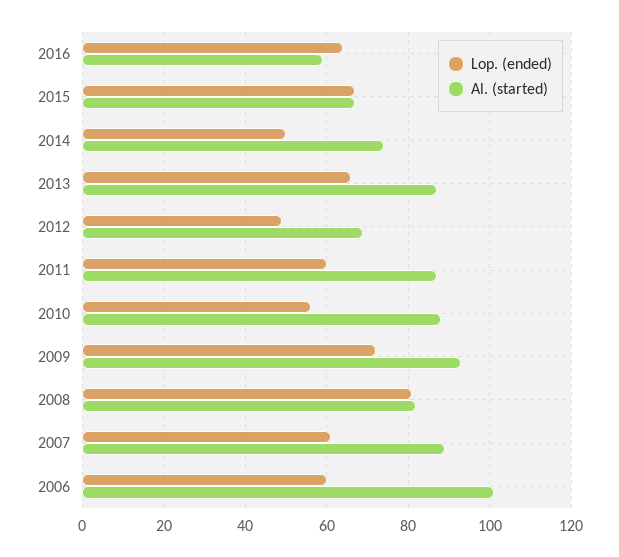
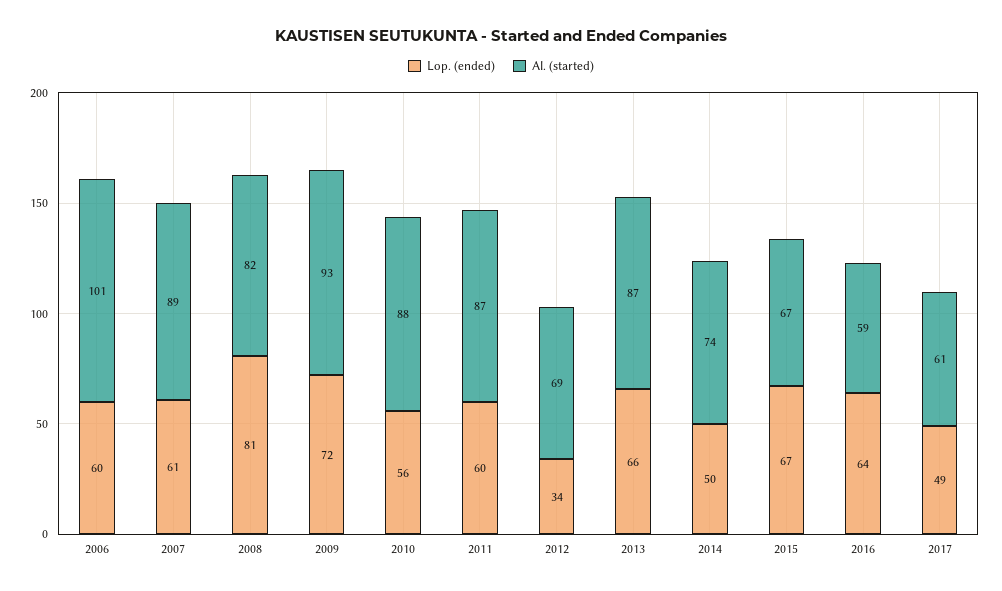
Lop. (ended), 2012: 50 -> 34
Lop. (ended), 2017: none -> 49
Al. (started), 2017: none -> 61

